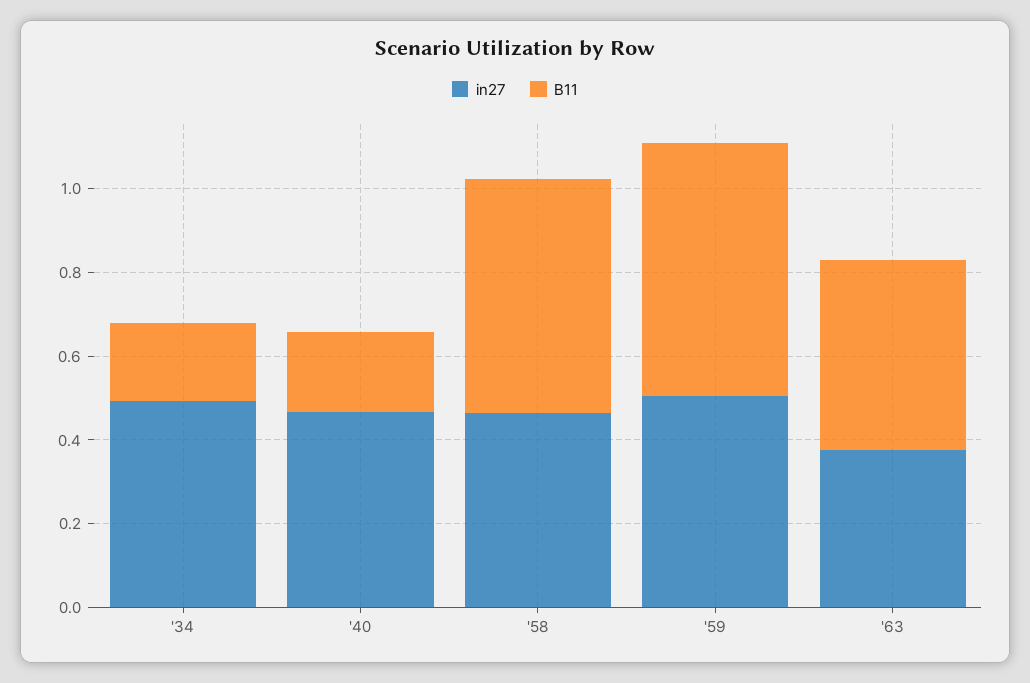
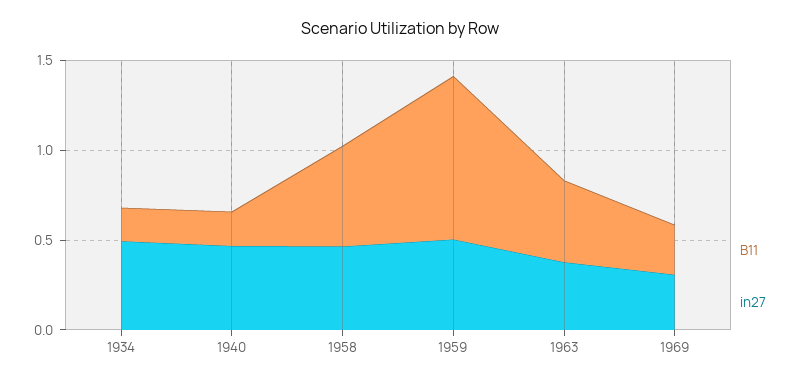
B11, '59: 0.6 -> 0.9
B11, 1969: none -> 0.3
in27, 1969: none -> 0.3

